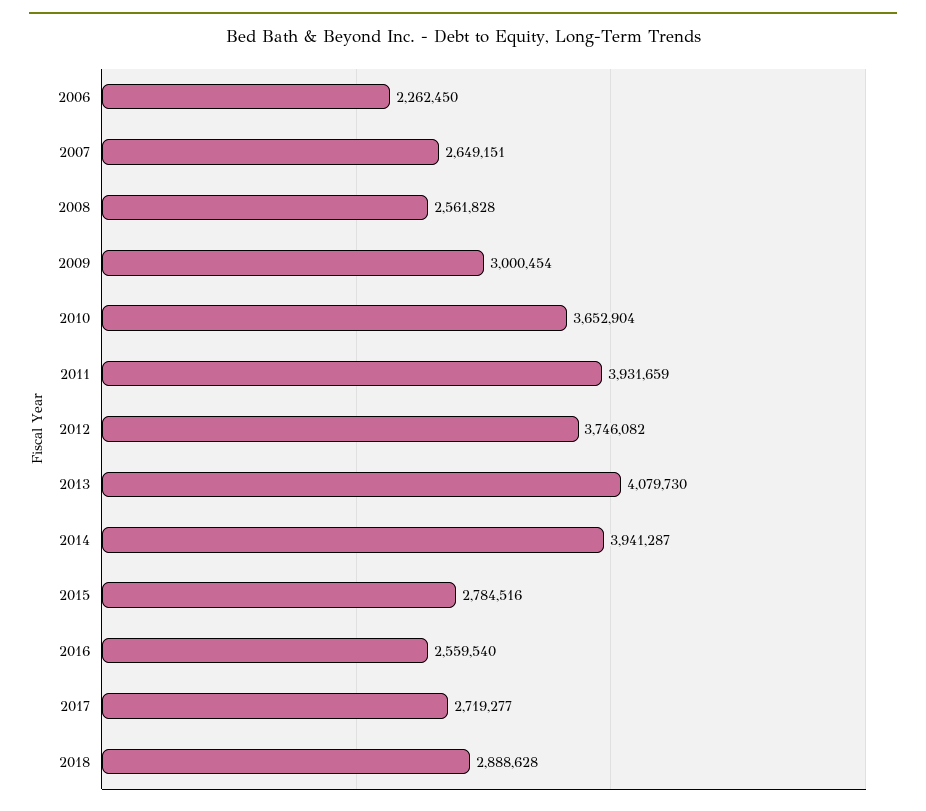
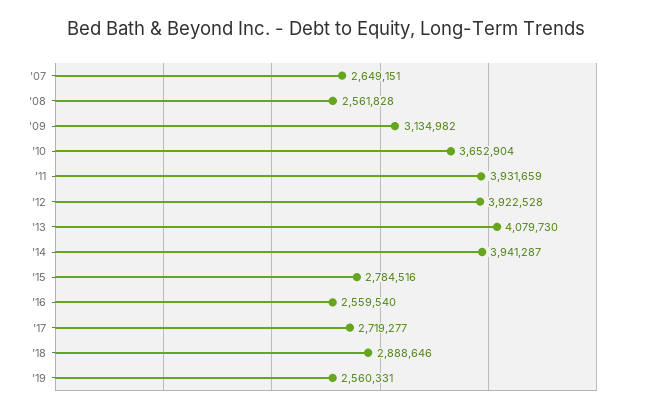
2006: 2262450 -> none
2009: 3000454 -> 3134982
2012: 3746082 -> 3922528
2018: 2888628 -> 2888646
'19: none -> 2560331

